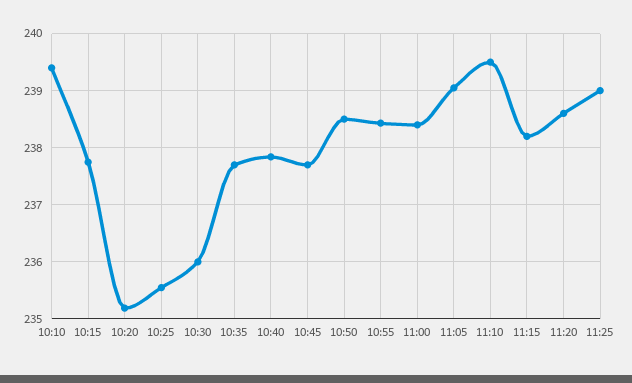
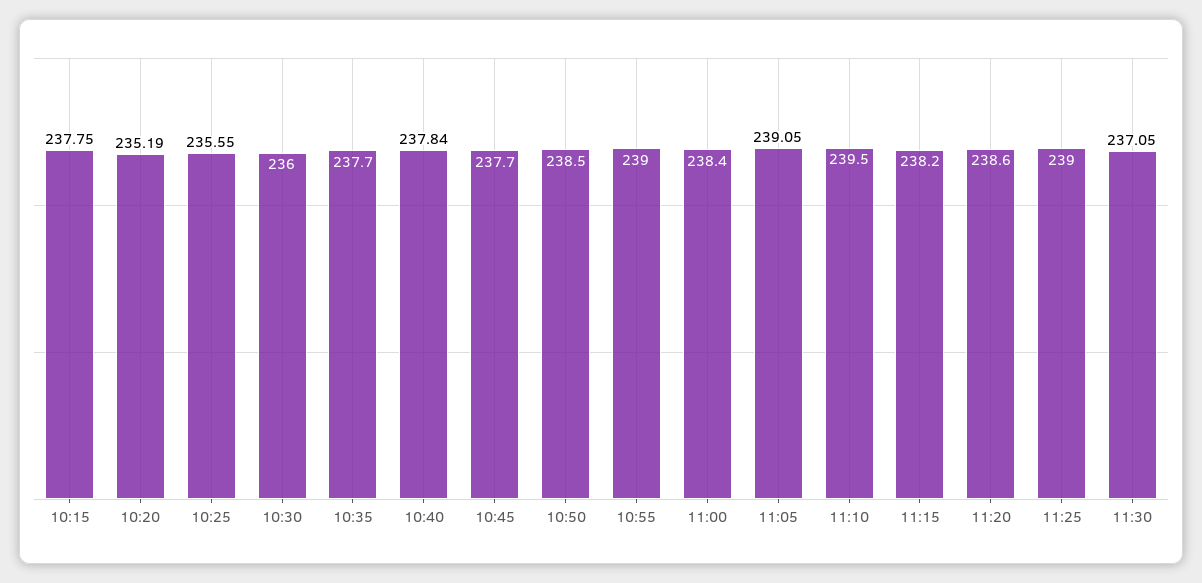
10:10: 239.4 -> none
10:55: 238.4 -> 239
11:30: none -> 237.05

